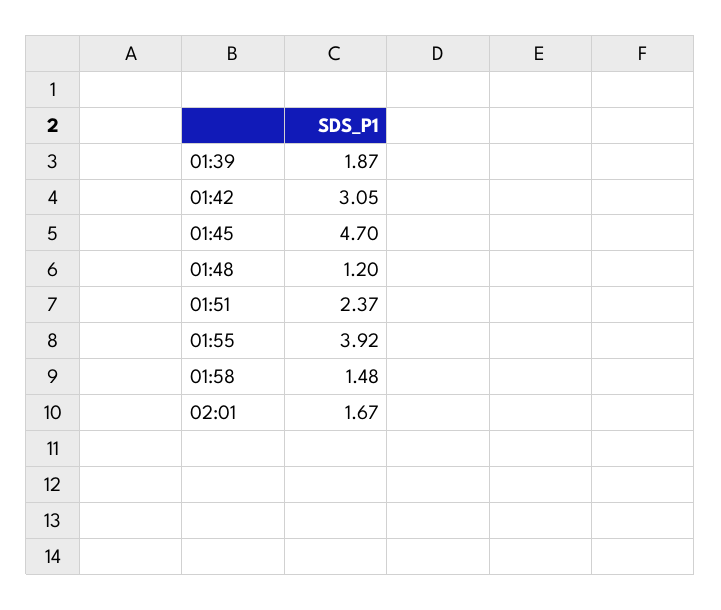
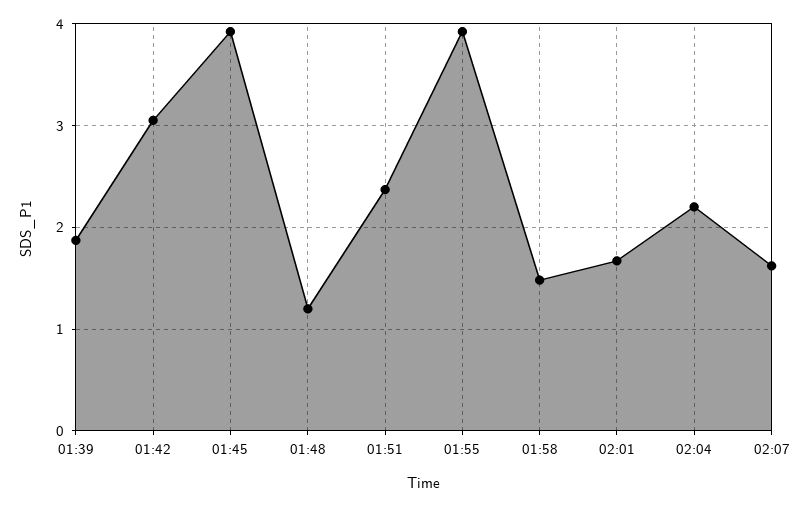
01:45: 4.7 -> 3.9
02:04: none -> 2.2
02:07: none -> 1.6

